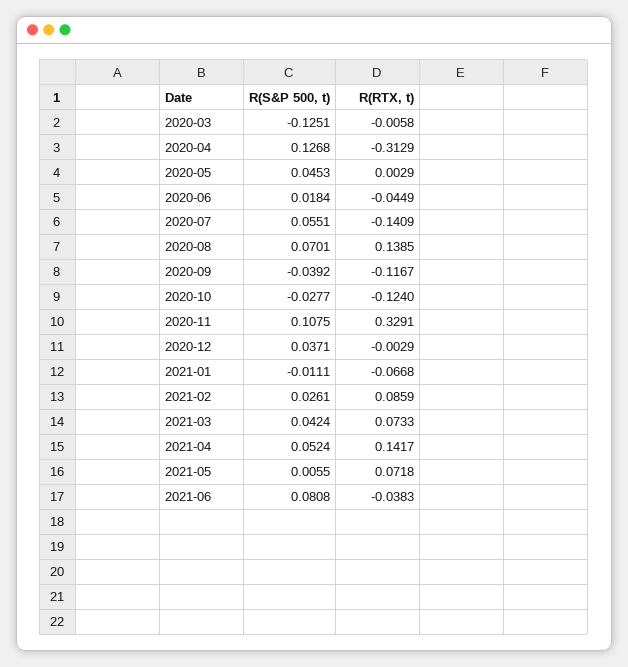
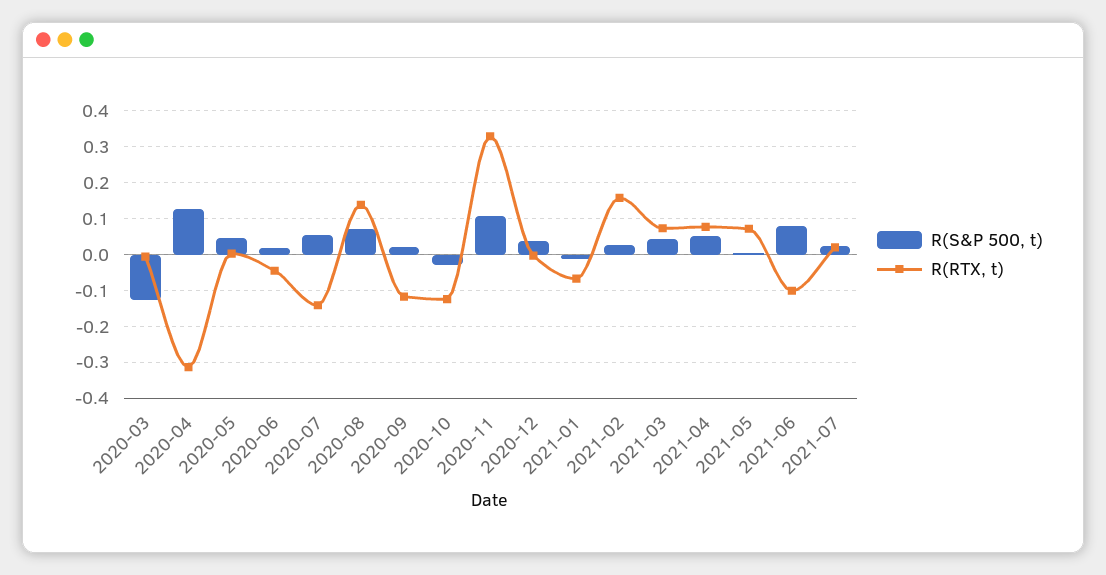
R(S&P 500, t), 2020-09: -0.0392 -> 0.02
R(RTX, t), 2021-02: 0.0859 -> 0.16
R(RTX, t), 2021-04: 0.1417 -> 0.08
R(RTX, t), 2021-06: -0.0383 -> -0.1
R(S&P 500, t), 2021-07: none -> 0.02
R(RTX, t), 2021-07: none -> 0.02

